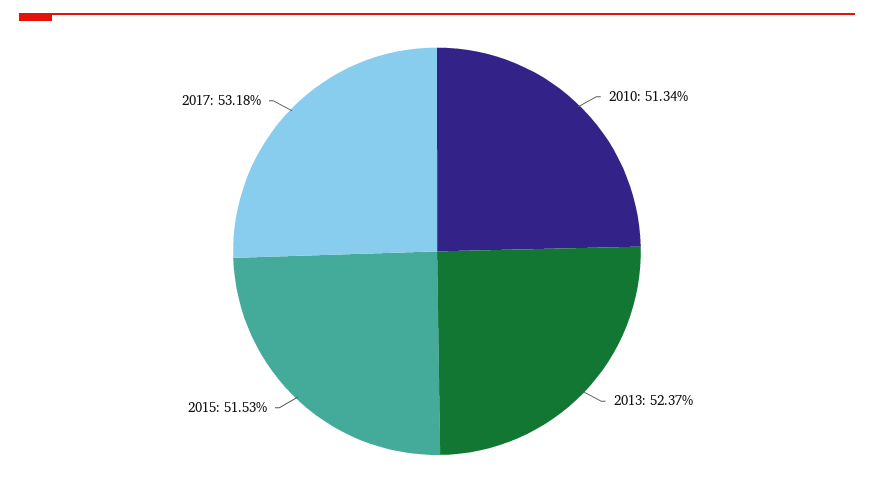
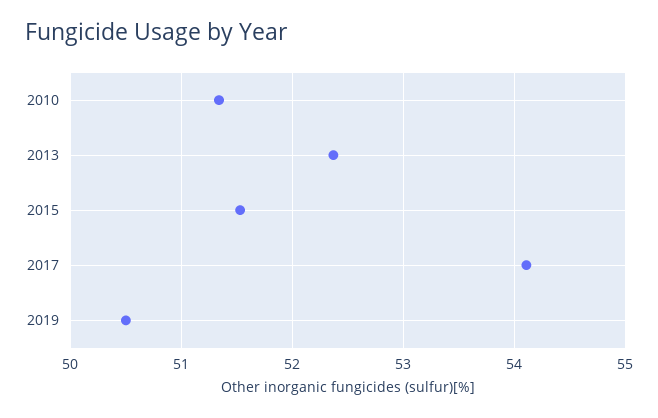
2017: 53.18 -> 54.1
2019: none -> 50.5

